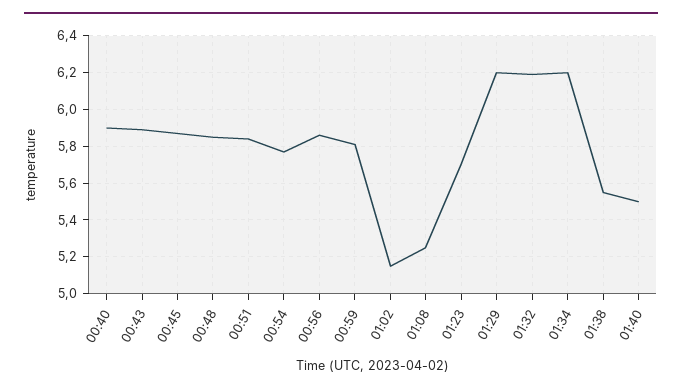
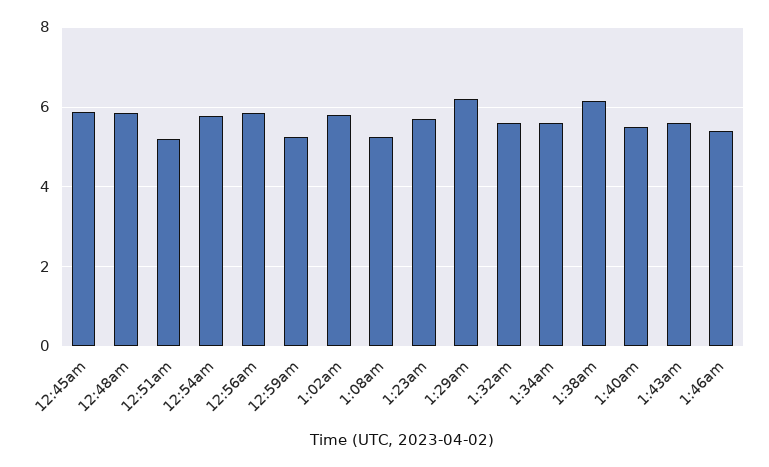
00:40: 5.9 -> none
00:43: 5.9 -> none
00:51: 5.85 -> 5.2
00:59: 5.8 -> 5.2
01:02: 5.15 -> 5.8
01:32: 6.2 -> 5.6
01:34: 6.2 -> 5.6
01:38: 5.55 -> 6.2
1:43am: none -> 5.6
1:46am: none -> 5.4

